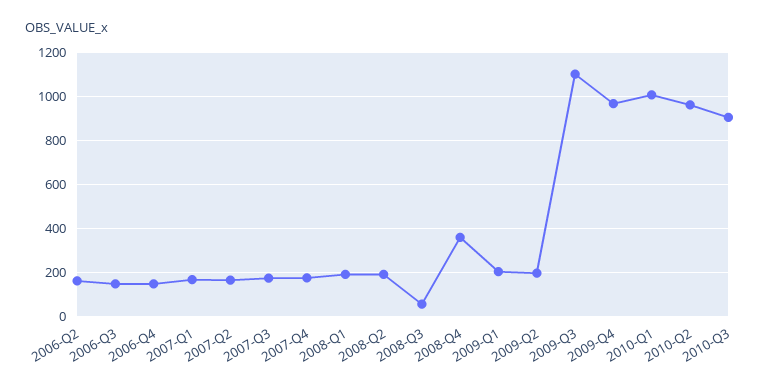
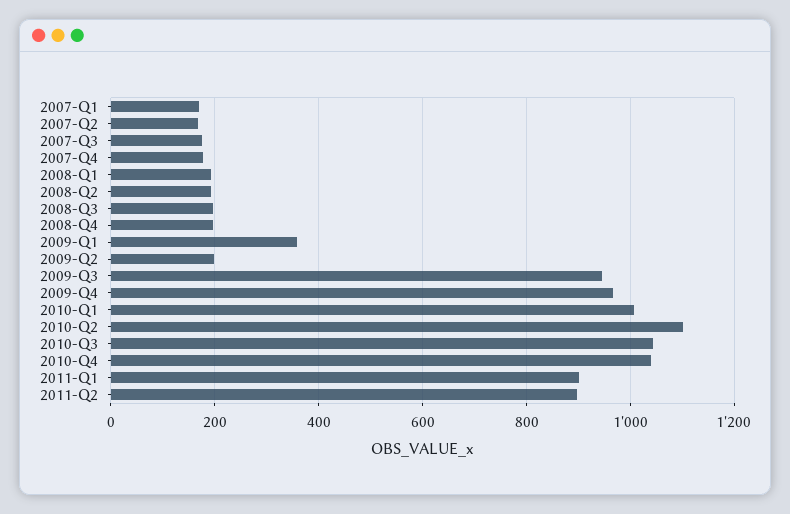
2006-Q2: 150 -> none
2006-Q3: 150 -> none
2006-Q4: 150 -> none
2008-Q3: 50 -> 200
2008-Q4: 350 -> 200
2009-Q1: 200 -> 360
2009-Q3: 1100 -> 940
2010-Q2: 950 -> 1100
2010-Q3: 900 -> 1040
2010-Q4: none -> 1040
2011-Q1: none -> 900
2011-Q2: none -> 900

